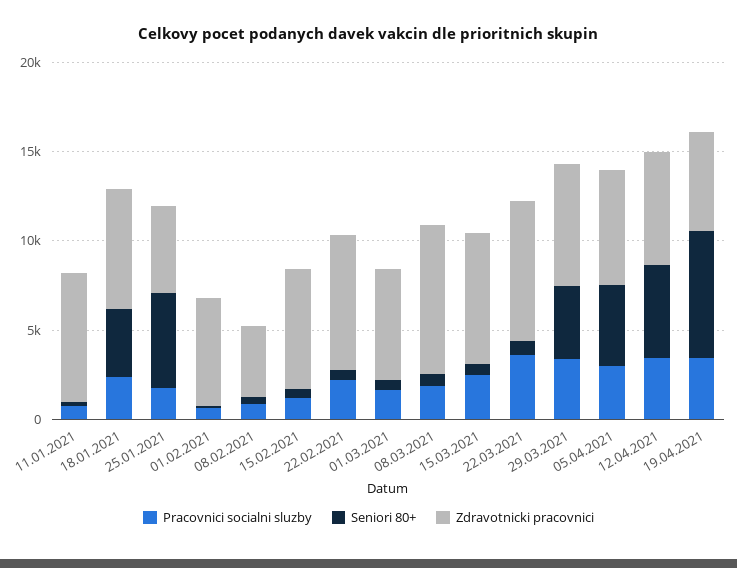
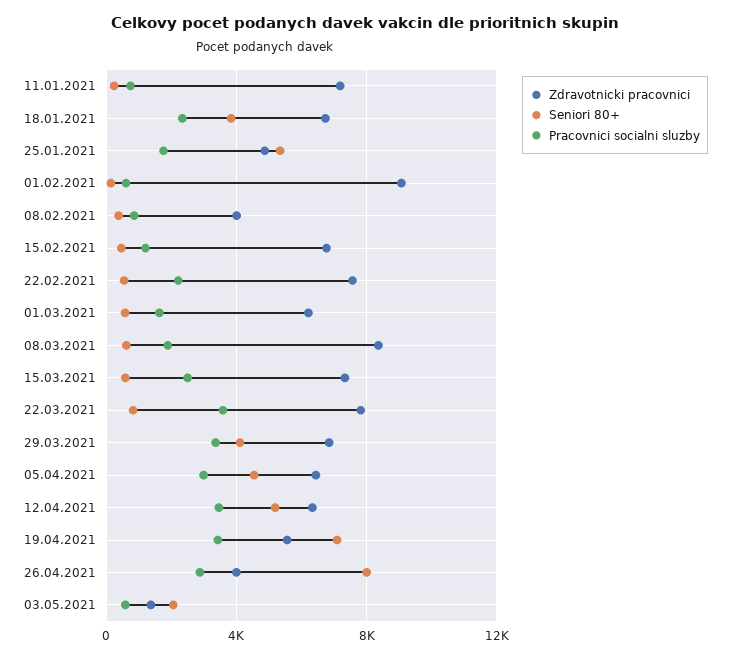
Zdravotnicki pracovnici, 01.02.2021: 6000 -> 9000
Zdravotnicki pracovnici, 26.04.2021: none -> 4000
Seniori 80+, 26.04.2021: none -> 8000
Pracovnici socialni sluzby, 26.04.2021: none -> 3000
Zdravotnicki pracovnici, 03.05.2021: none -> 1500
Seniori 80+, 03.05.2021: none -> 2000
Pracovnici socialni sluzby, 03.05.2021: none -> 500

